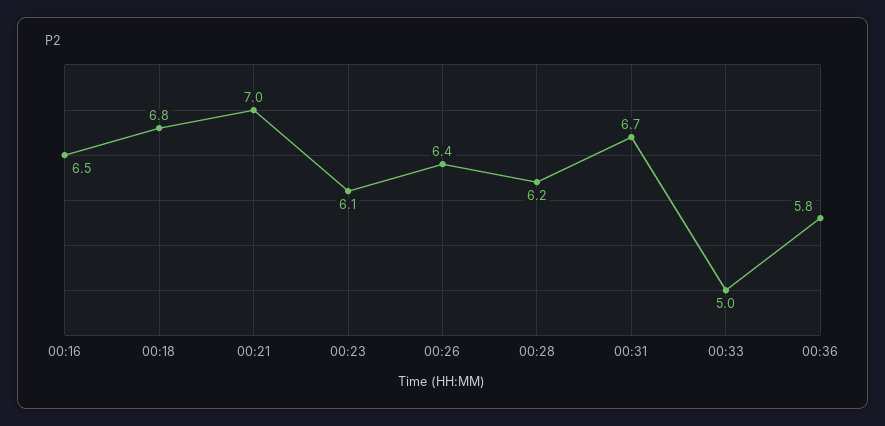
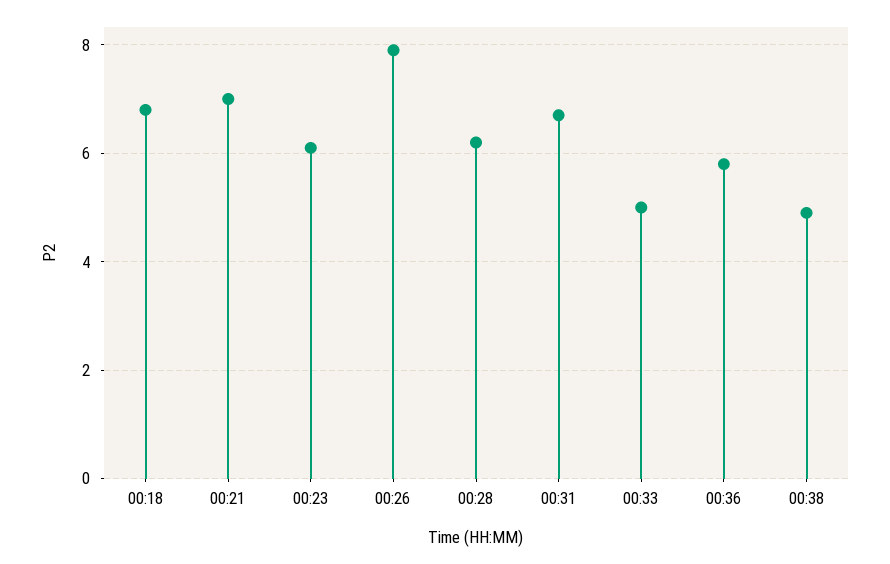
00:16: 6.5 -> none
00:26: 6.4 -> 8
00:38: none -> 5

